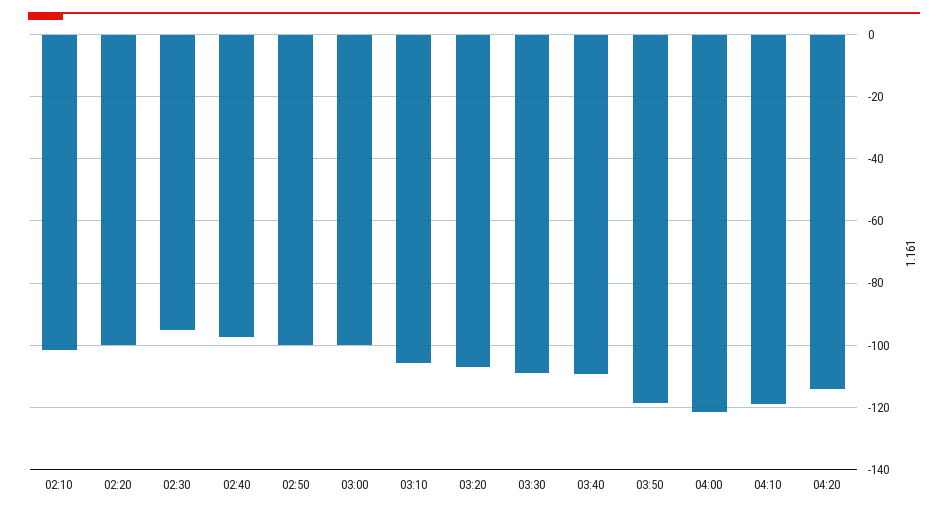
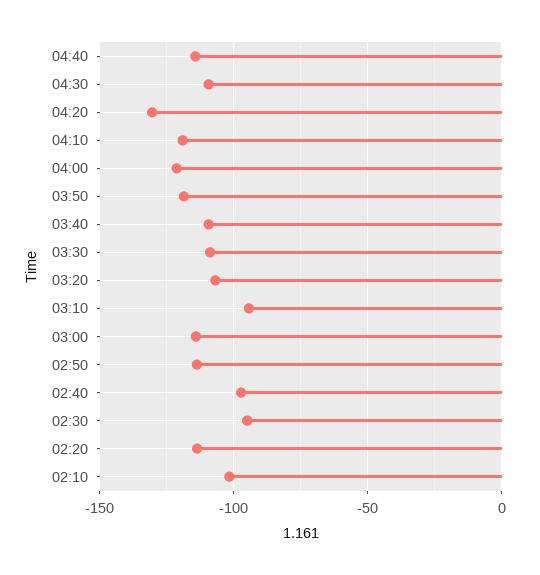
02:20: -100 -> -115
02:50: -100 -> -115
03:00: -100 -> -115
03:10: -106 -> -95
04:20: -114 -> -130
04:40: none -> -115
04:30: none -> -110

